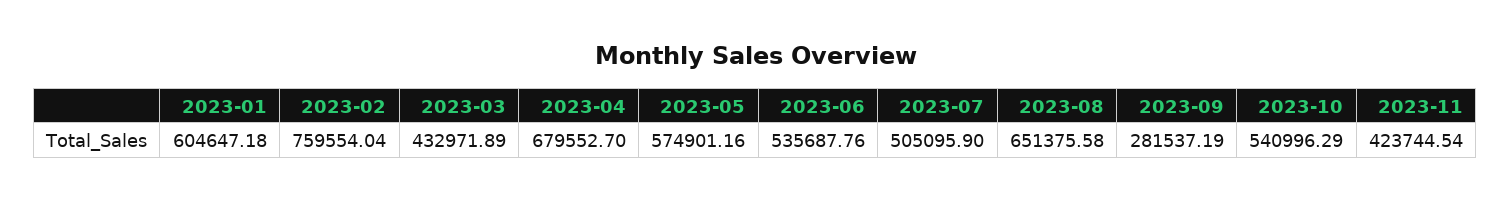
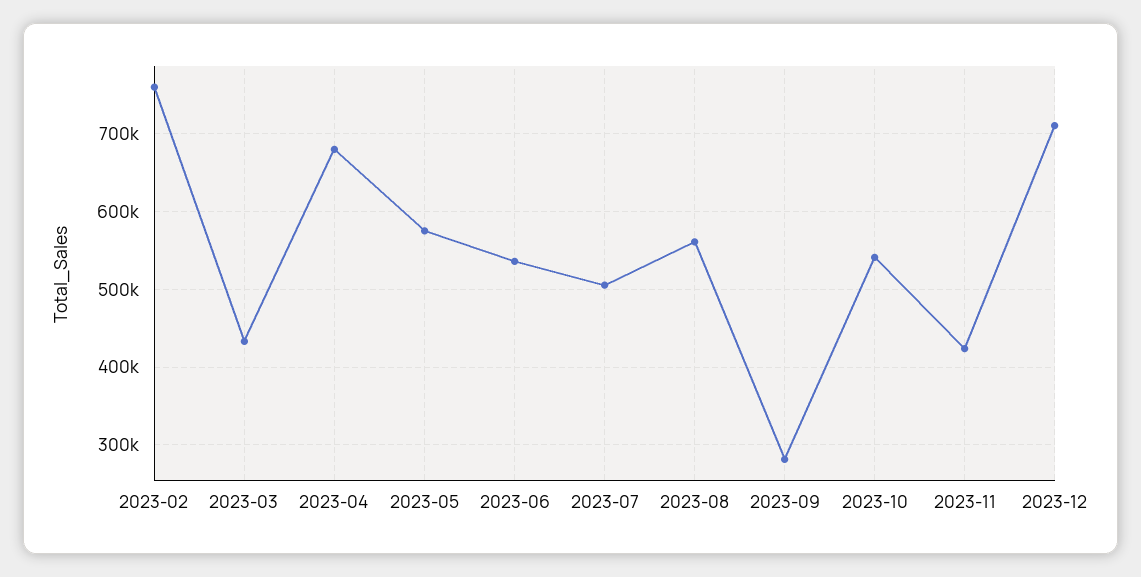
2023-01: 604647.18 -> none
2023-08: 651375.58 -> 560000
2023-12: none -> 710000

